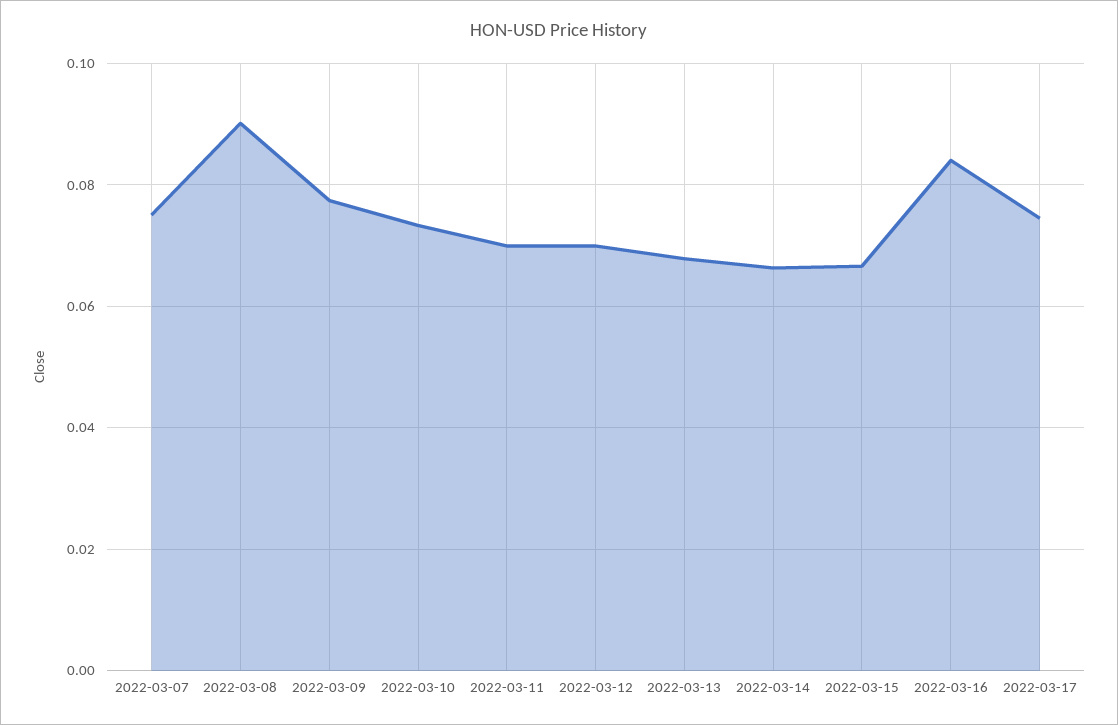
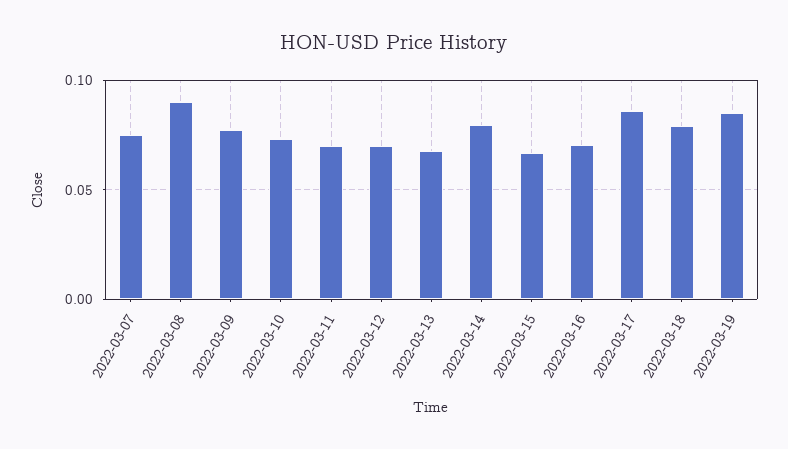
2022-03-14: 0.066 -> 0.08
2022-03-16: 0.084 -> 0.07
2022-03-17: 0.074 -> 0.085
2022-03-18: none -> 0.08
2022-03-19: none -> 0.085

